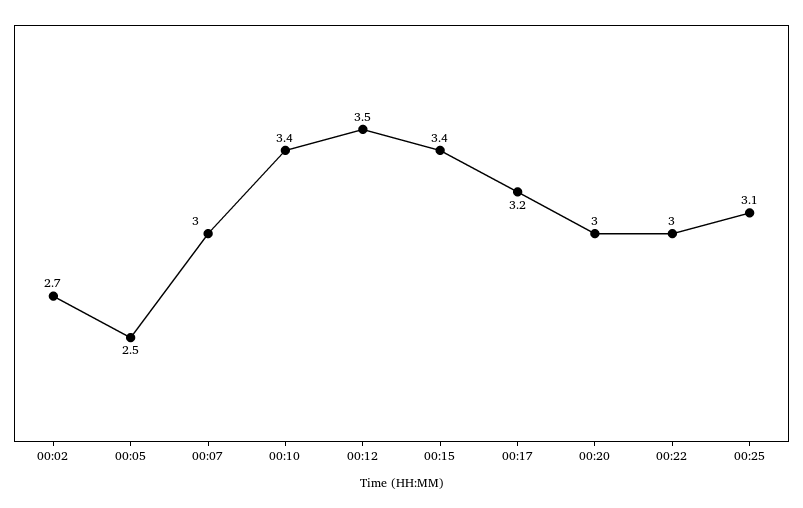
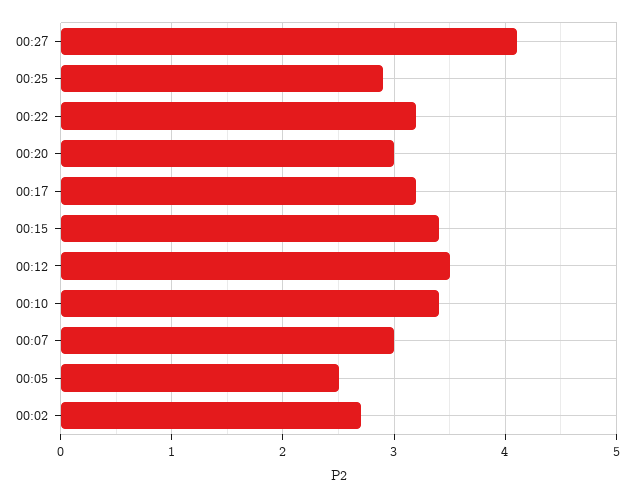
00:22: 3 -> 3.2
00:25: 3.1 -> 2.9
00:27: none -> 4.1

